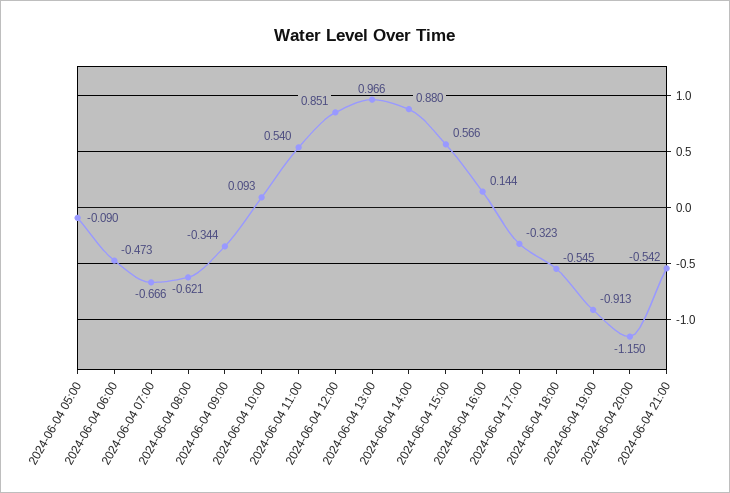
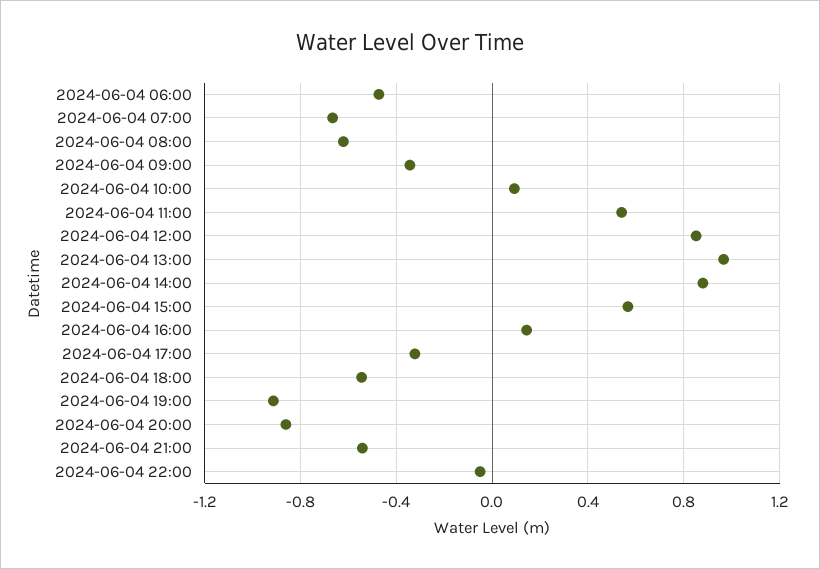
2024-06-04 05:00: -0.09 -> none
2024-06-04 20:00: -1.15 -> -0.85
2024-06-04 22:00: none -> -0.05

